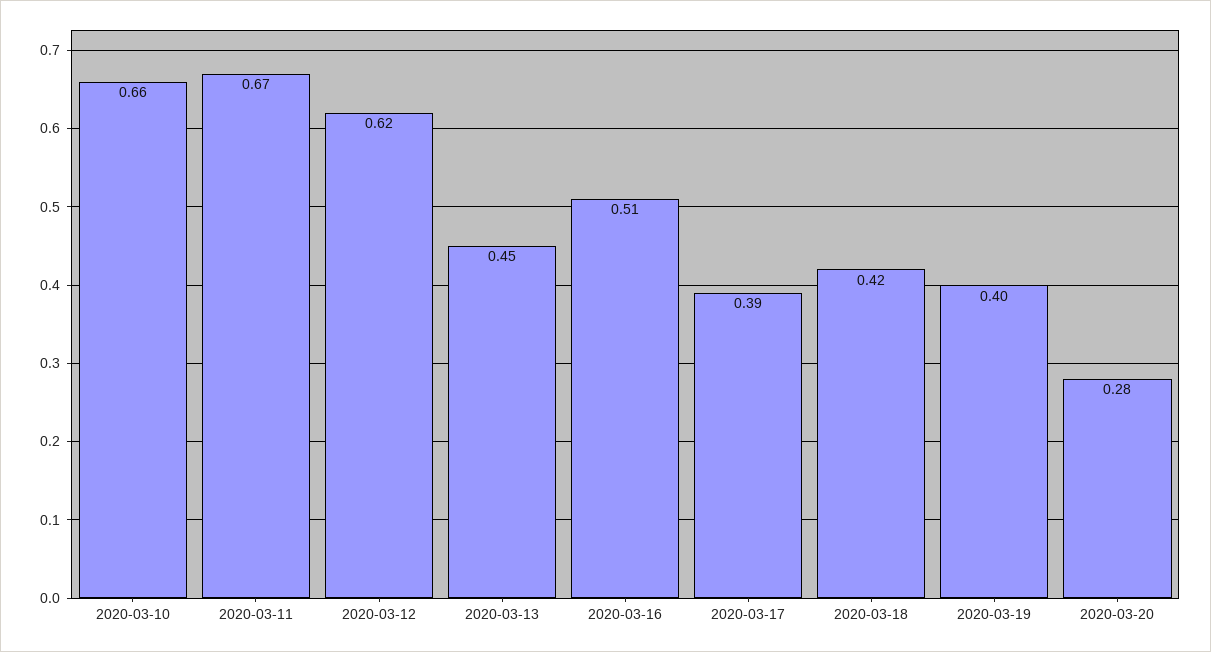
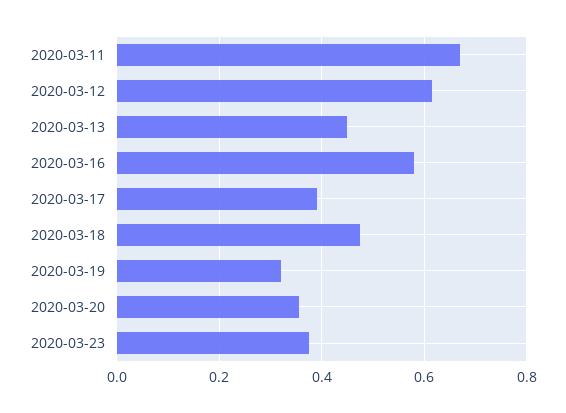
2020-03-10: 0.66 -> none
2020-03-16: 0.51 -> 0.58
2020-03-18: 0.42 -> 0.48
2020-03-19: 0.4 -> 0.32
2020-03-20: 0.28 -> 0.36
2020-03-23: none -> 0.38

